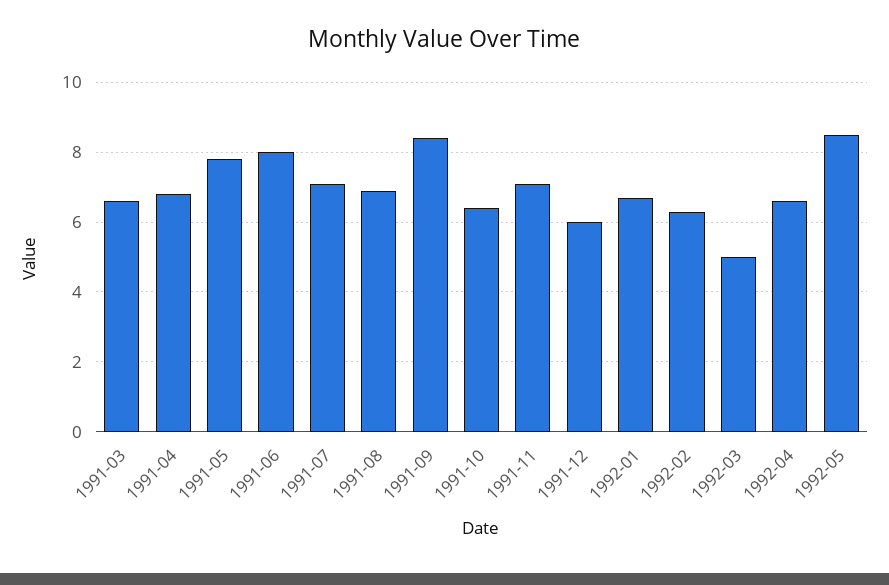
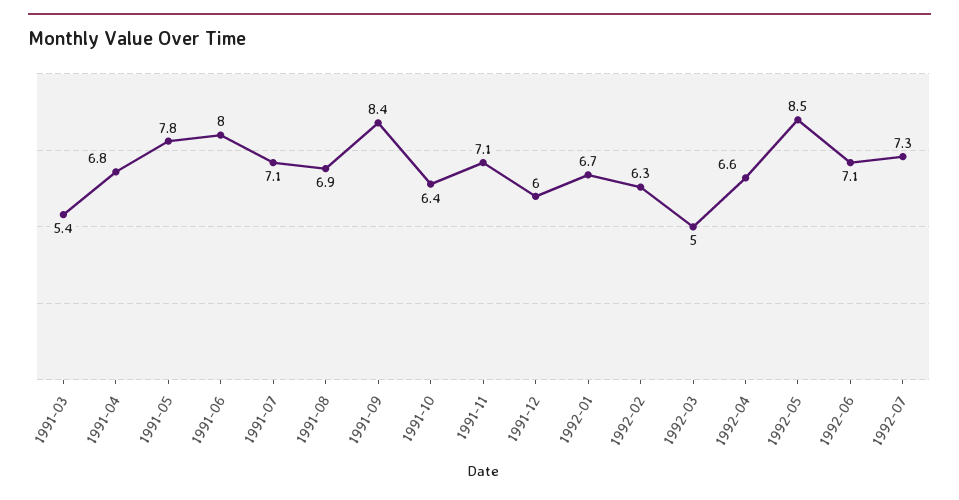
1991-03: 6.5 -> 5.4
1992-06: none -> 7.1
1992-07: none -> 7.3

